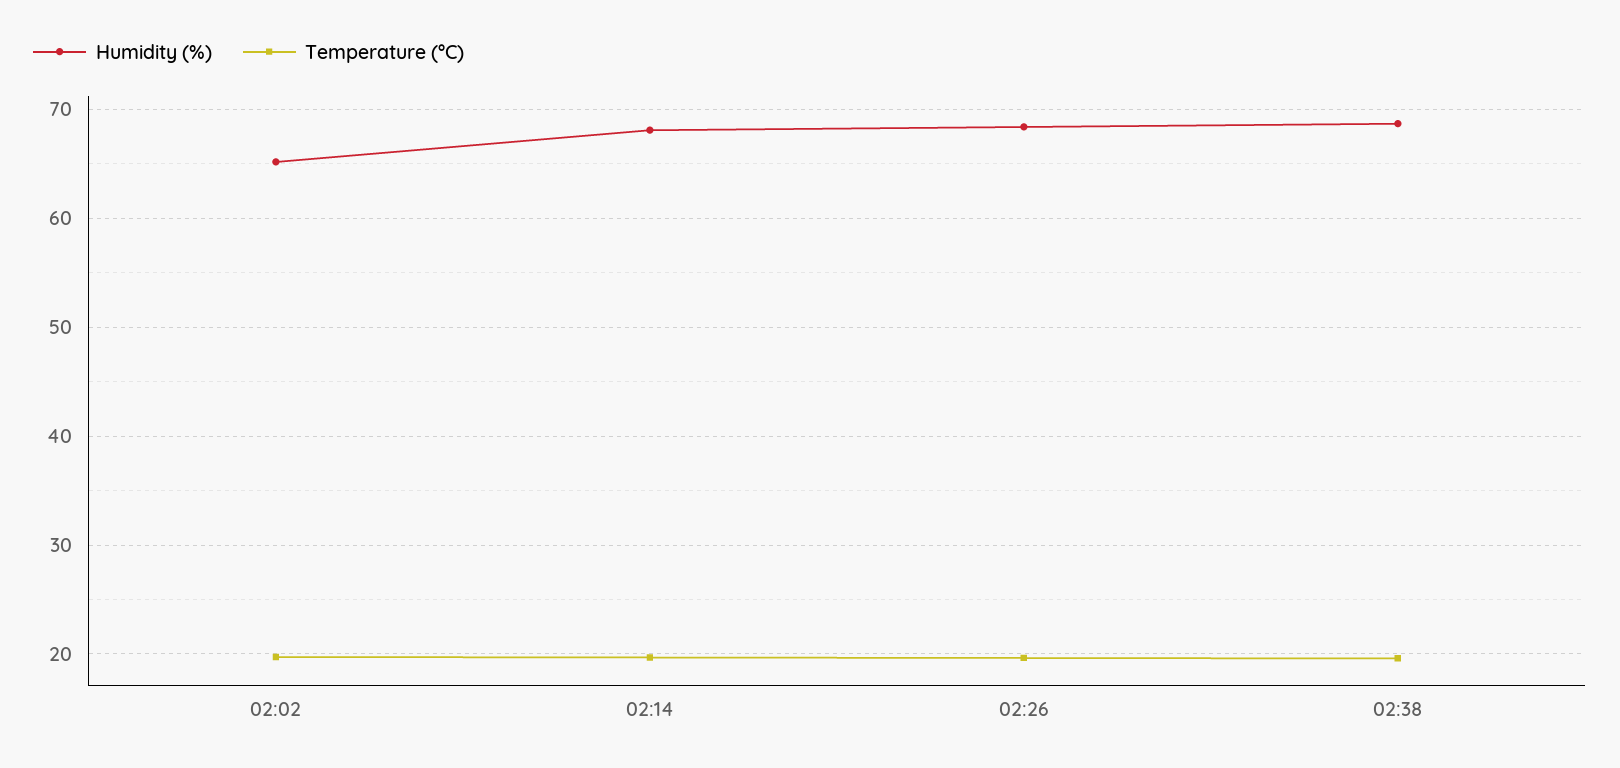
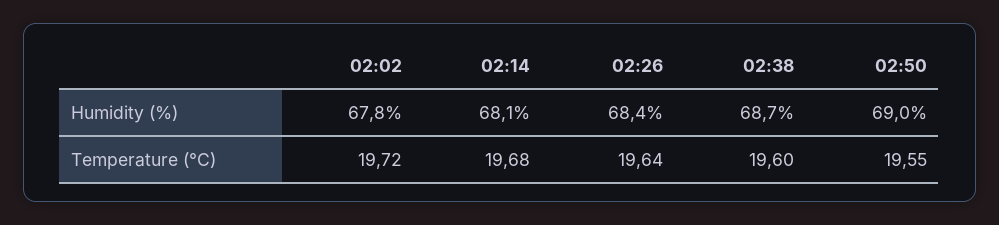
Humidity (%), 02:02: 65 -> 67.8
Humidity (%), 02:50: none -> 69
Temperature (°C), 02:50: none -> 19.55

